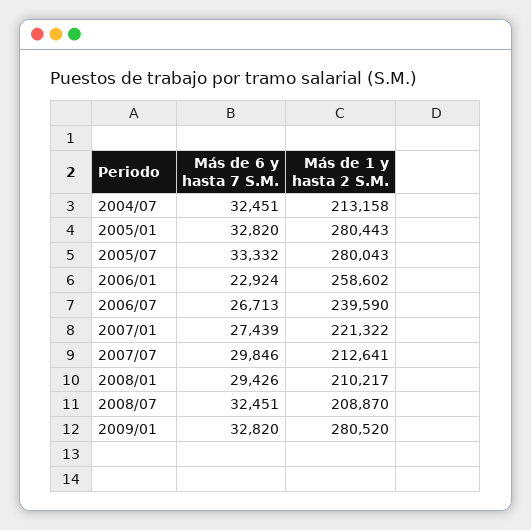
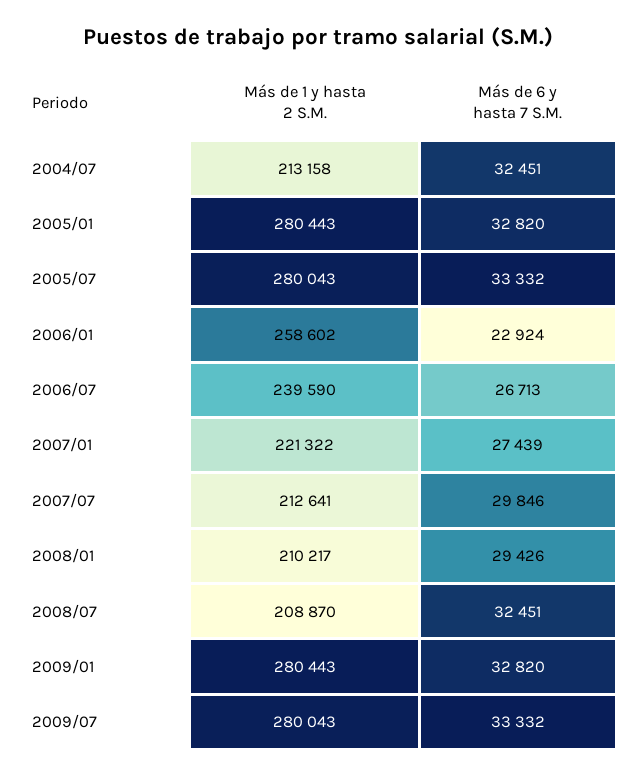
Más de 1 y hasta 2 S.M., 2009/01: 280520 -> 280443
Más de 1 y hasta 2 S.M., 2009/07: none -> 280043
Más de 6 y hasta 7 S.M., 2009/07: none -> 33332

